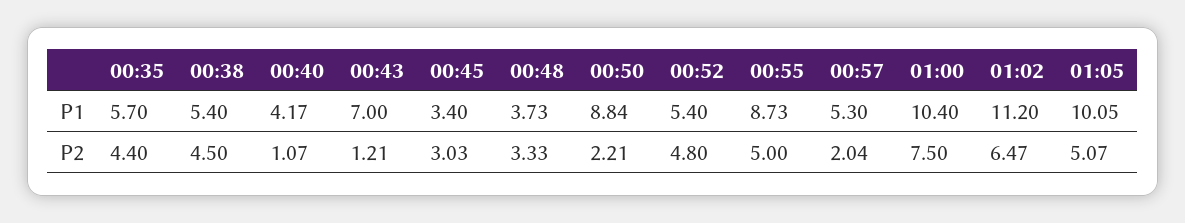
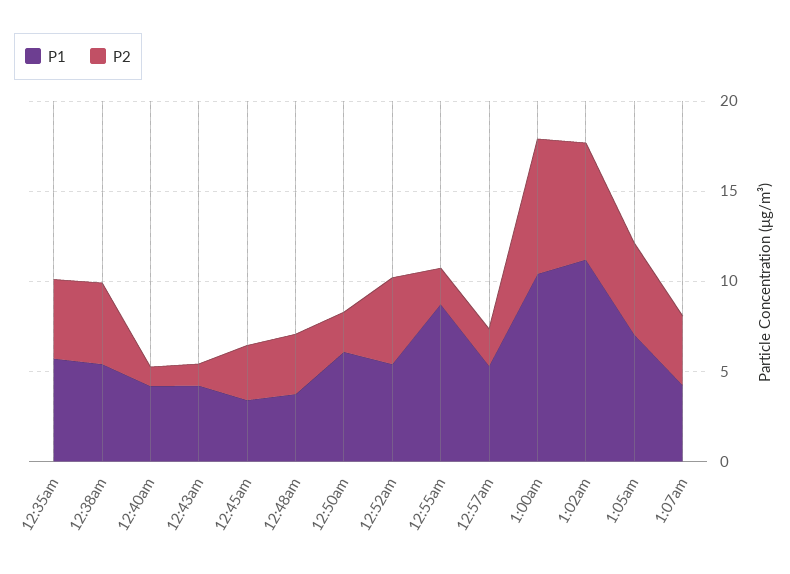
P1, 00:43: 7 -> 4
P1, 00:50: 8.84 -> 6
P1, 01:05: 10.05 -> 7
P2, 00:55: 5 -> 2
P1, 1:07am: none -> 4
P2, 1:07am: none -> 4

